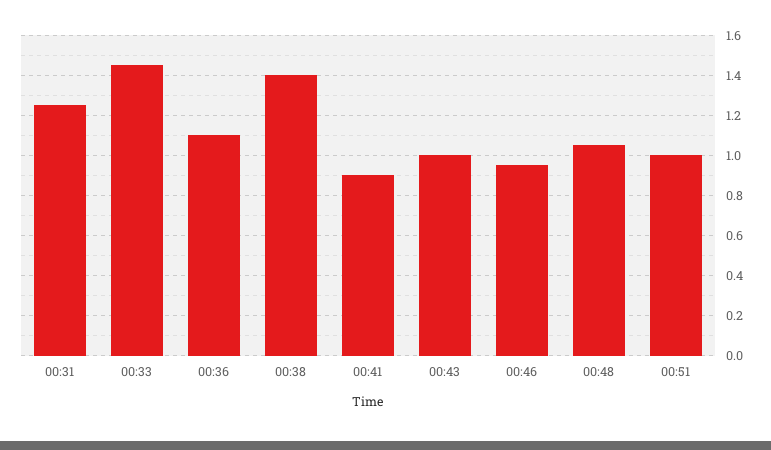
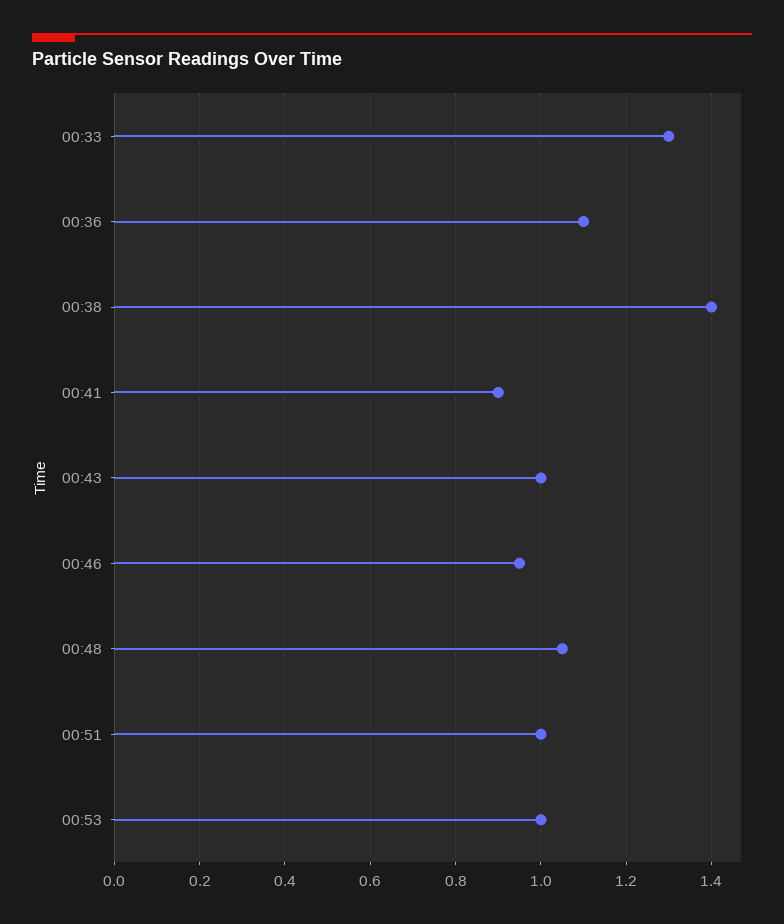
00:31: 1.25 -> none
00:33: 1.45 -> 1.3
00:53: none -> 1

